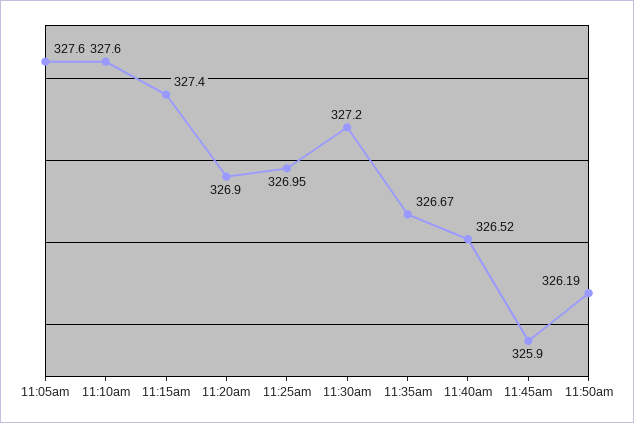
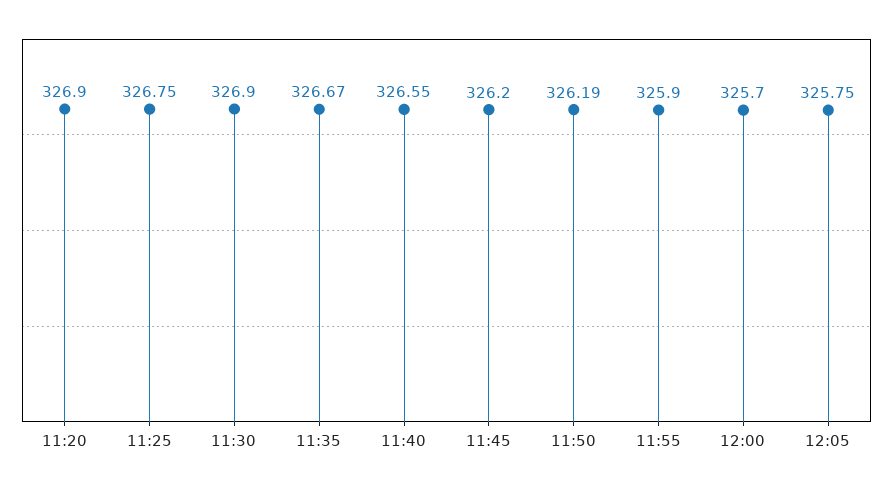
11:05am: 327.6 -> none
11:10am: 327.6 -> none
11:15am: 327.4 -> none
11:25am: 326.95 -> 326.75
11:30am: 327.2 -> 326.9
11:40am: 326.52 -> 326.55
11:45am: 325.9 -> 326.2
11:55: none -> 325.9
12:00: none -> 325.7
12:05: none -> 325.75

